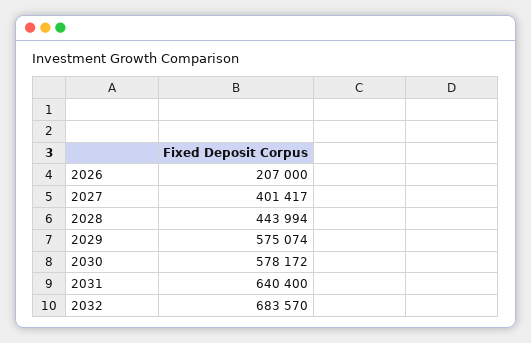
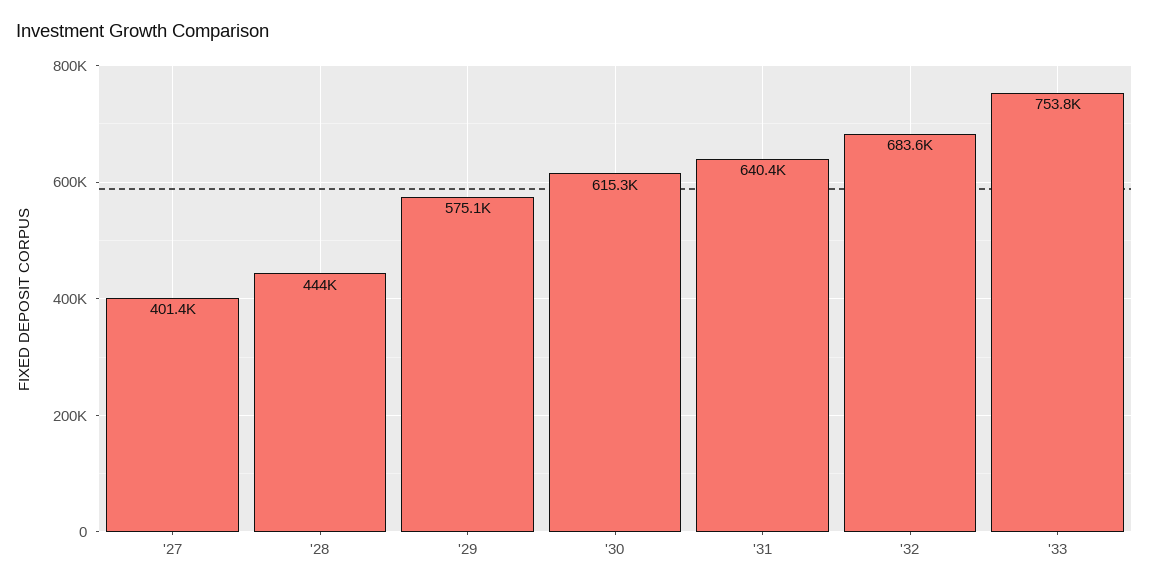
2026: 207000 -> none
2030: 578172 -> 615300
'33: none -> 753800

